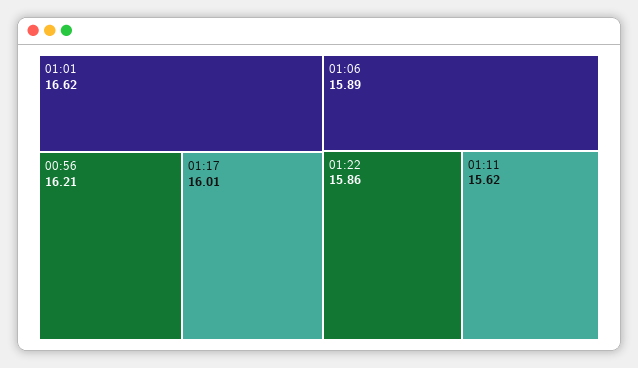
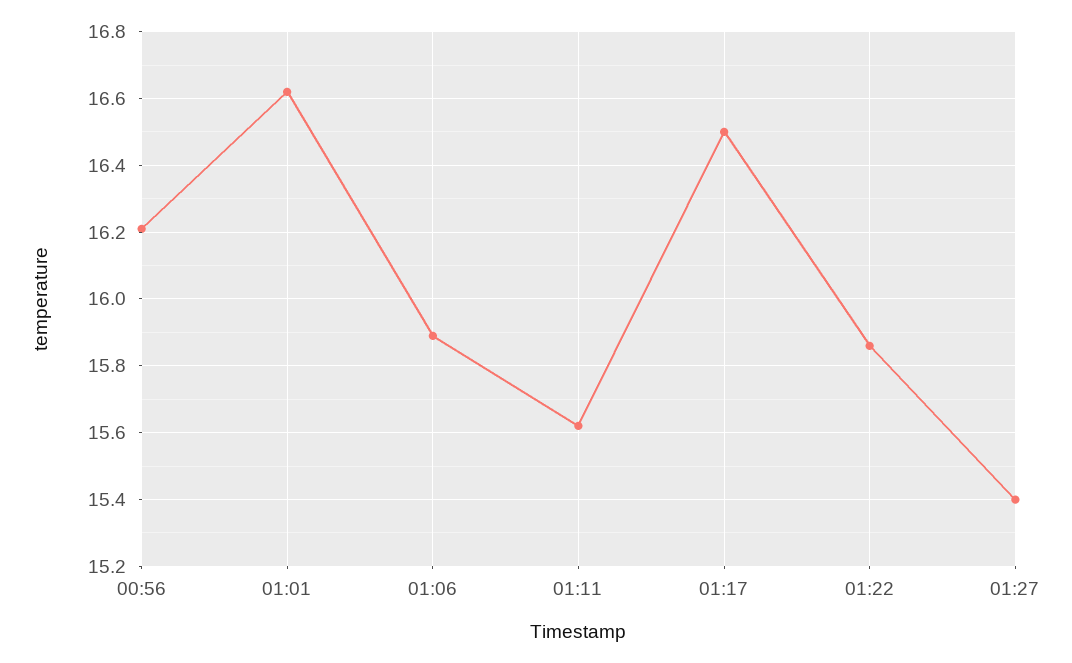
01:17: 16.01 -> 16.5
01:27: none -> 15.4

